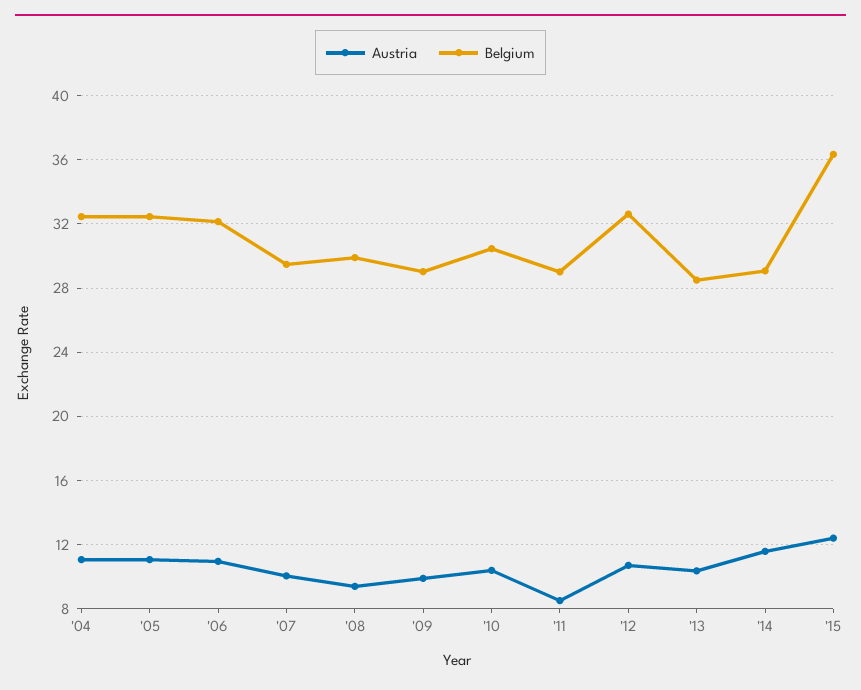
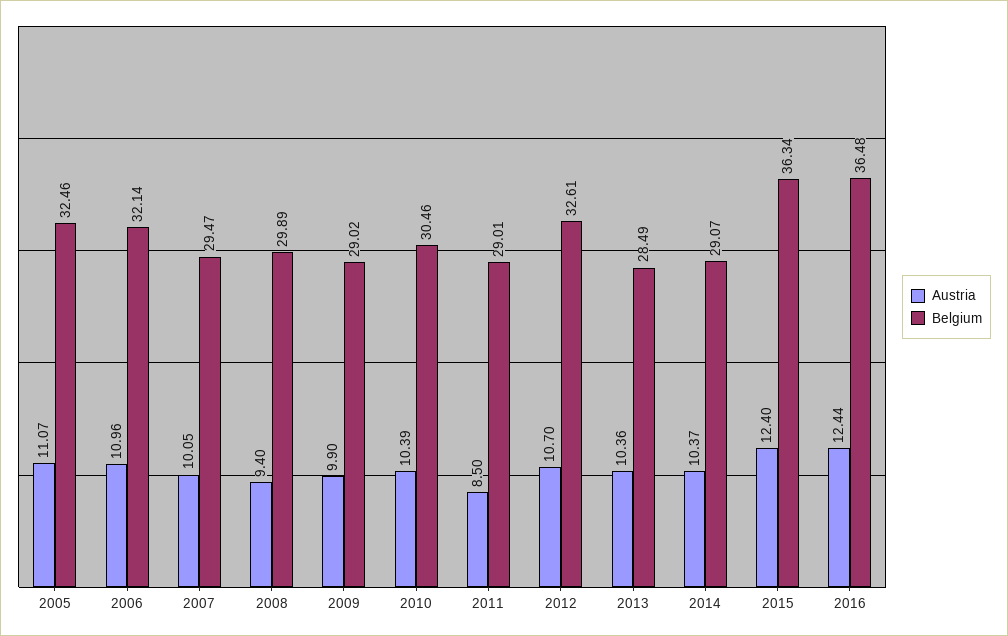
Austria, '04: 11 -> none
Belgium, '04: 32.5 -> none
Austria, '14: 11.5 -> 10.37
Austria, 2016: none -> 12.44
Belgium, 2016: none -> 36.48

